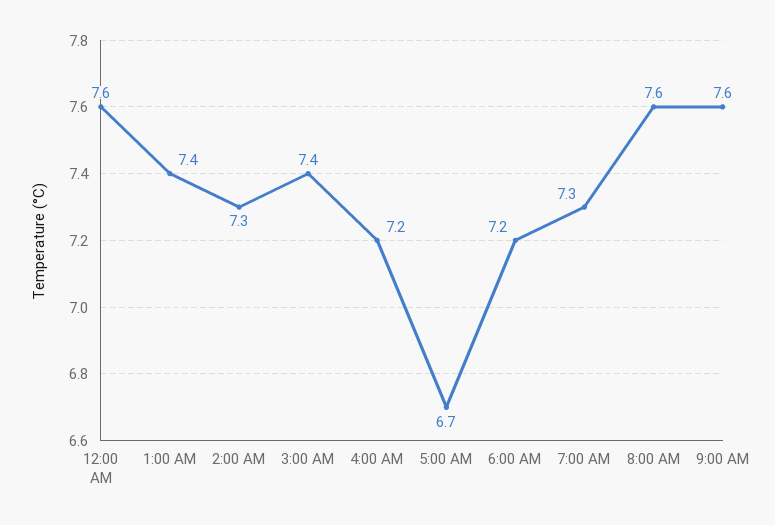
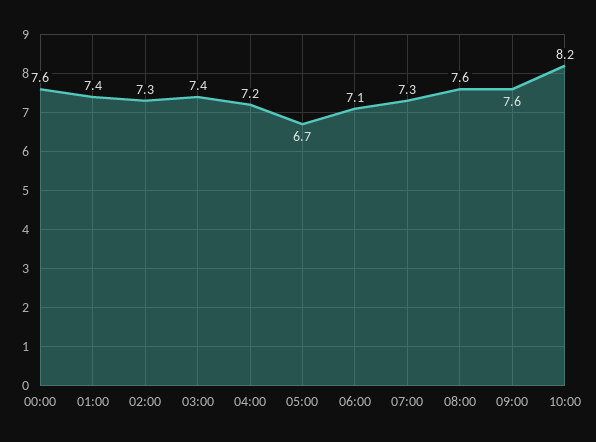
6:00 AM: 7.2 -> 7.1
10:00: none -> 8.2

